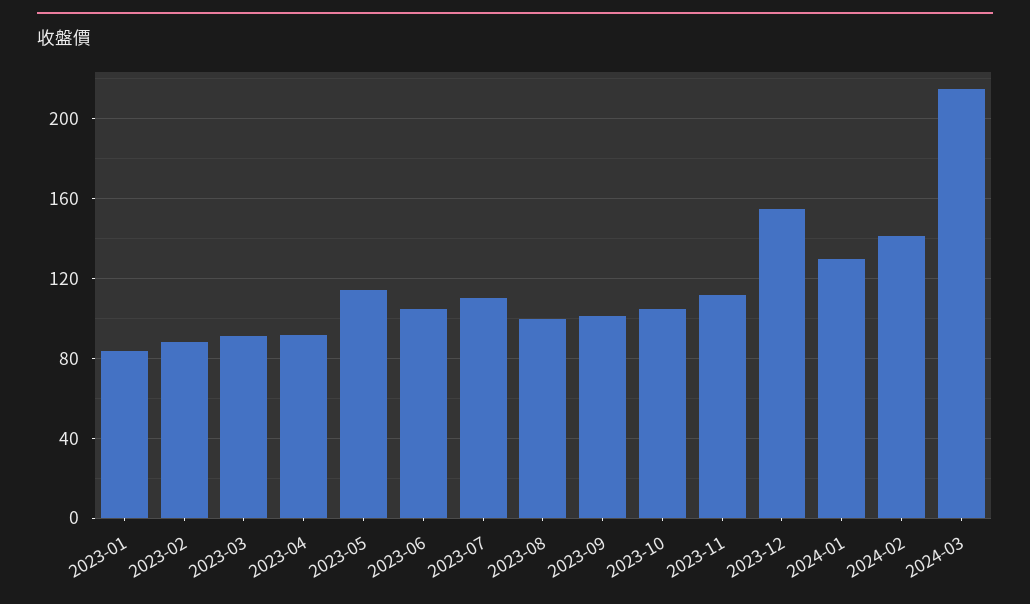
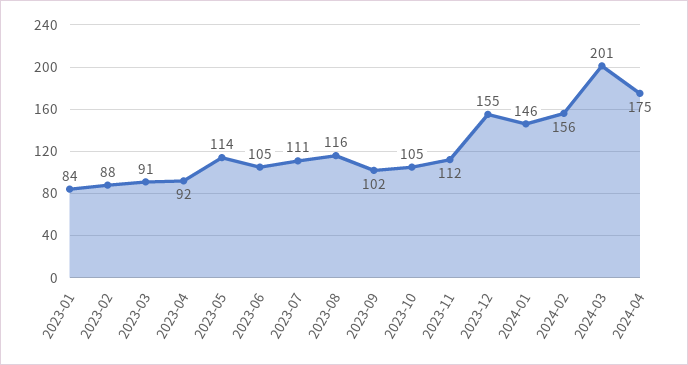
2023-08: 100 -> 116
2024-01: 130 -> 146
2024-02: 140 -> 156
2024-03: 215 -> 201
2024-04: none -> 175

